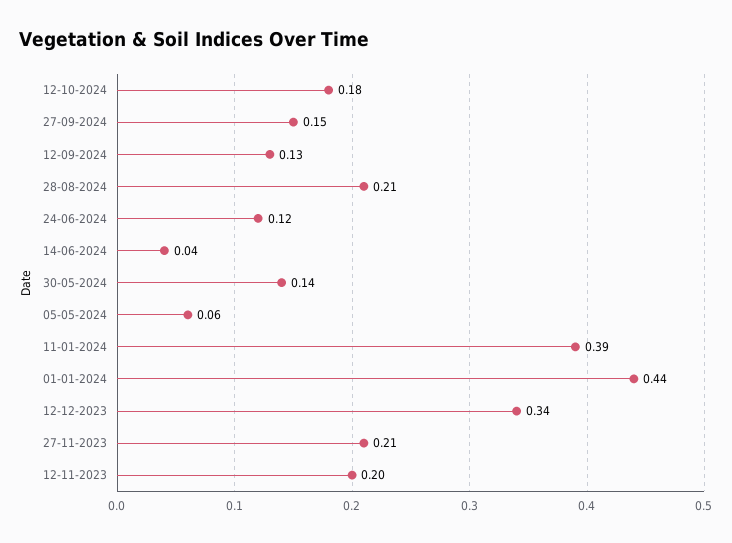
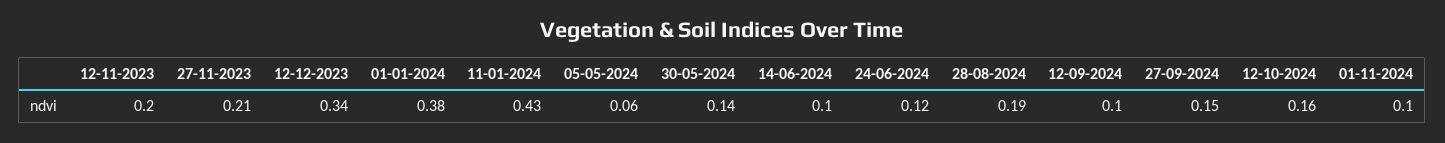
12-10-2024: 0.18 -> 0.16
12-09-2024: 0.13 -> 0.1
28-08-2024: 0.21 -> 0.19
14-06-2024: 0.04 -> 0.1
11-01-2024: 0.39 -> 0.43
01-01-2024: 0.44 -> 0.38
01-11-2024: none -> 0.1

